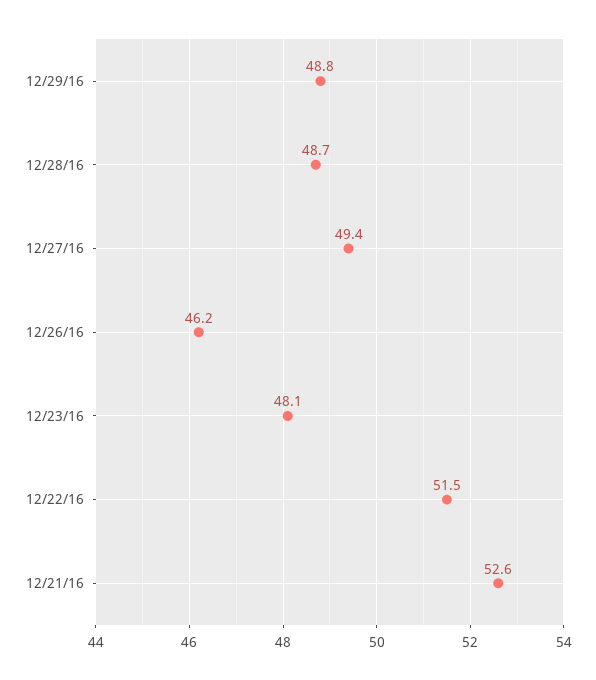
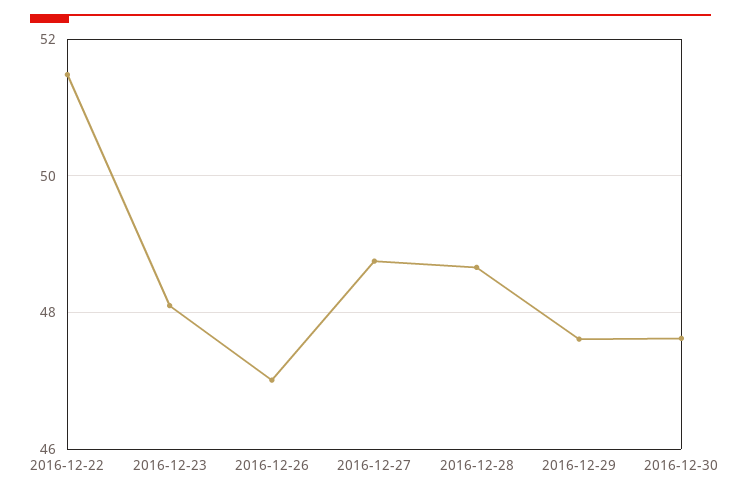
12/29/16: 48.8 -> 47.6
12/27/16: 49.4 -> 48.8
12/26/16: 46.2 -> 47
12/21/16: 52.6 -> none
2016-12-30: none -> 47.6

